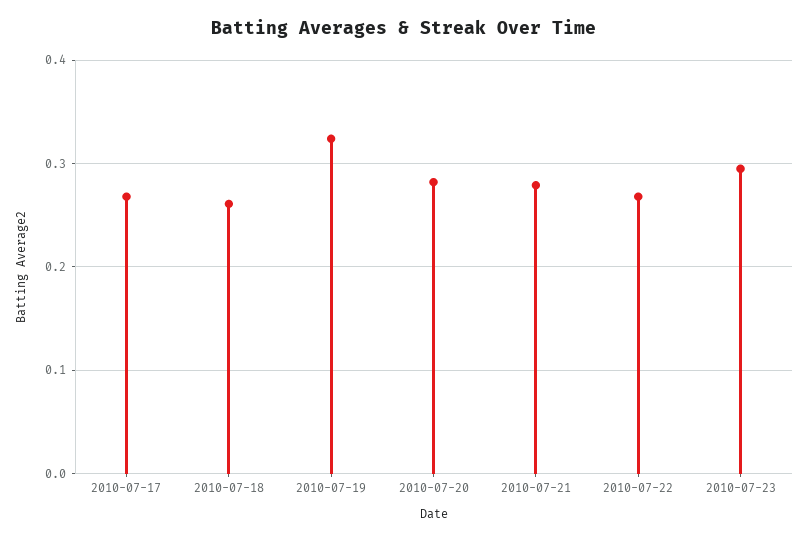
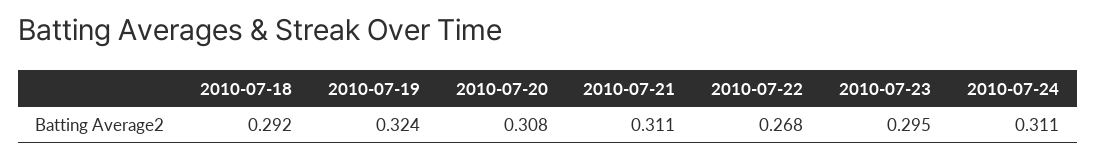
2010-07-17: 0.27 -> none
2010-07-18: 0.26 -> 0.292
2010-07-20: 0.28 -> 0.308
2010-07-21: 0.28 -> 0.311
2010-07-24: none -> 0.311

